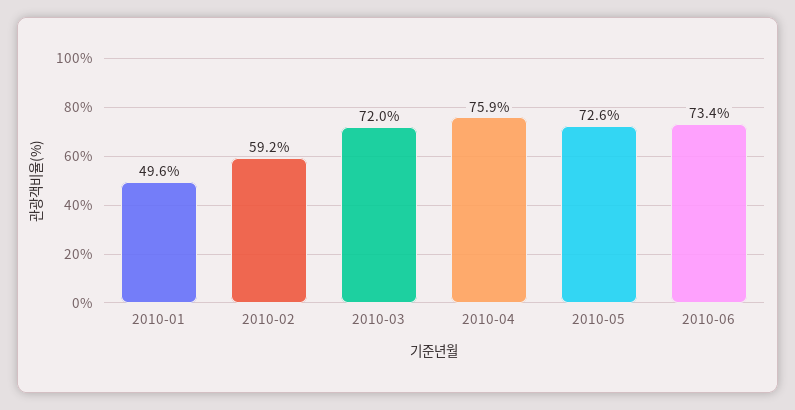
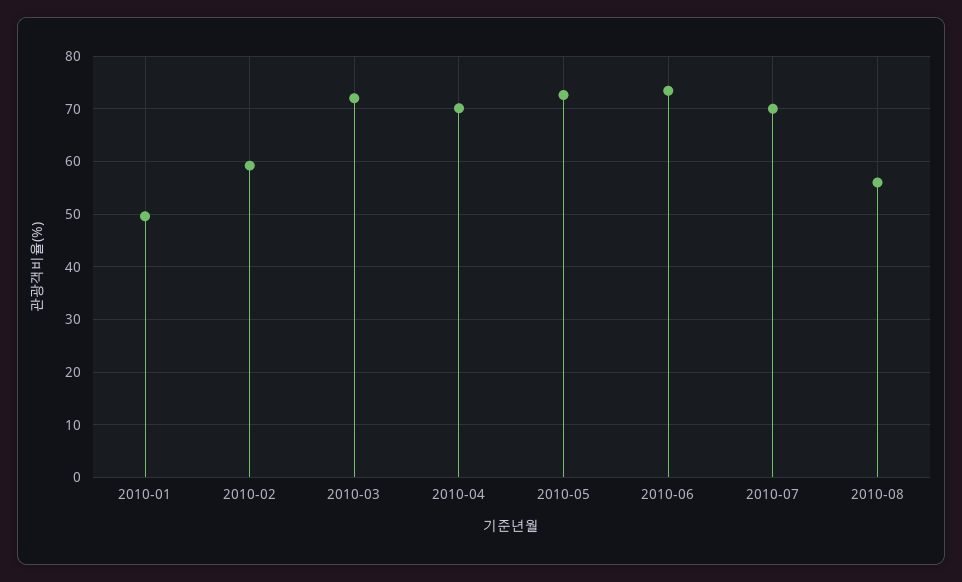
2010-04: 75.9 -> 70
2010-07: none -> 70
2010-08: none -> 56

